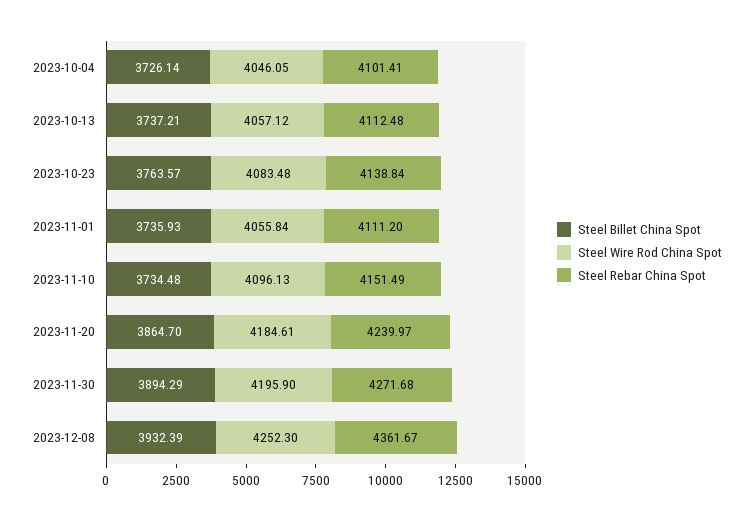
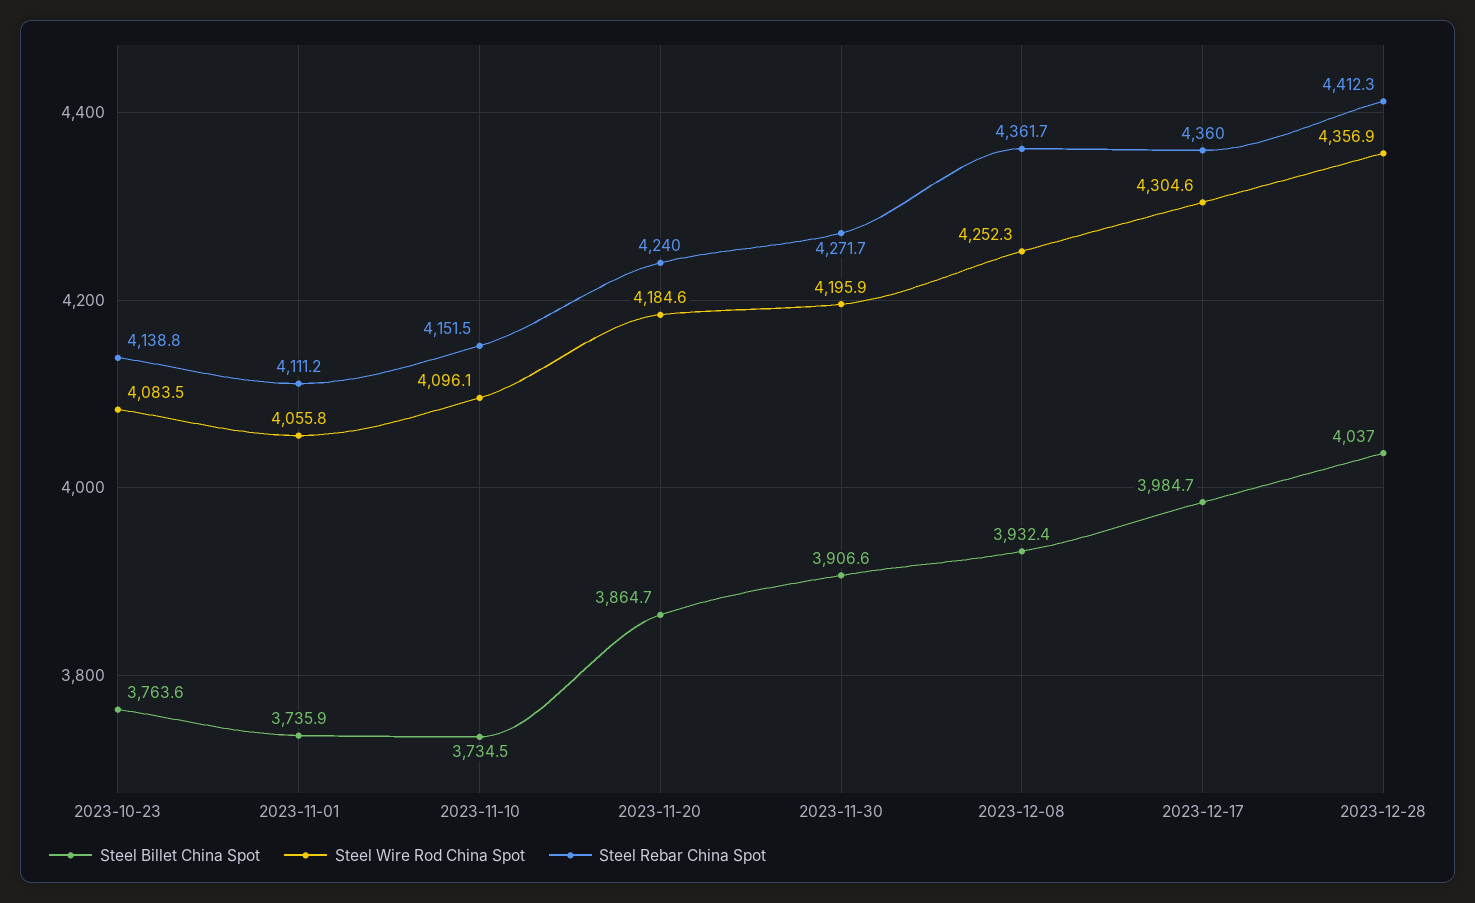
Steel Billet China Spot, 2023-10-04: 3726.14 -> none
Steel Wire Rod China Spot, 2023-10-04: 4046.05 -> none
Steel Rebar China Spot, 2023-10-04: 4101.41 -> none
Steel Billet China Spot, 2023-10-13: 3737.21 -> none
Steel Wire Rod China Spot, 2023-10-13: 4057.12 -> none
Steel Rebar China Spot, 2023-10-13: 4112.48 -> none
Steel Billet China Spot, 2023-11-30: 3894.29 -> 3906.6
Steel Billet China Spot, 2023-12-17: none -> 3984.7
Steel Wire Rod China Spot, 2023-12-17: none -> 4304.6
Steel Rebar China Spot, 2023-12-17: none -> 4360
Steel Billet China Spot, 2023-12-28: none -> 4037
Steel Wire Rod China Spot, 2023-12-28: none -> 4356.9
Steel Rebar China Spot, 2023-12-28: none -> 4412.3

